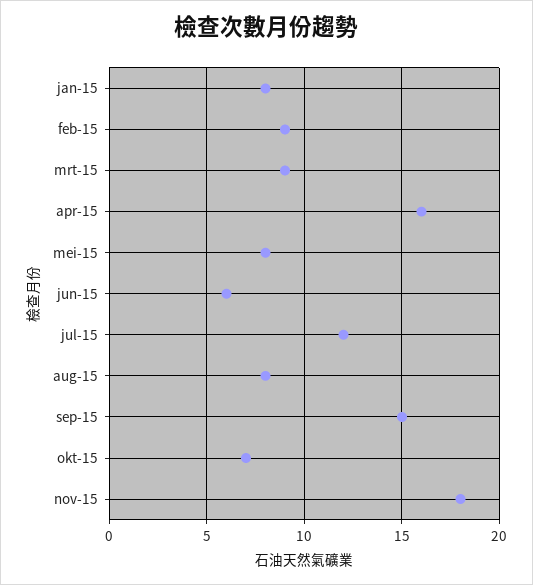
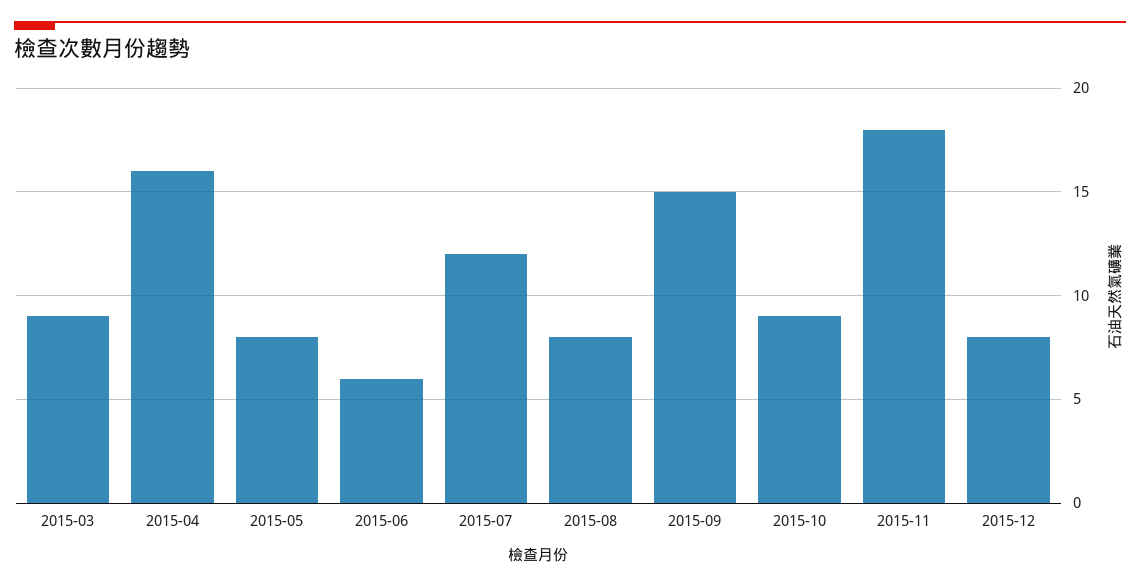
jan-15: 8 -> none
feb-15: 9 -> none
okt-15: 7 -> 9
2015-12: none -> 8

